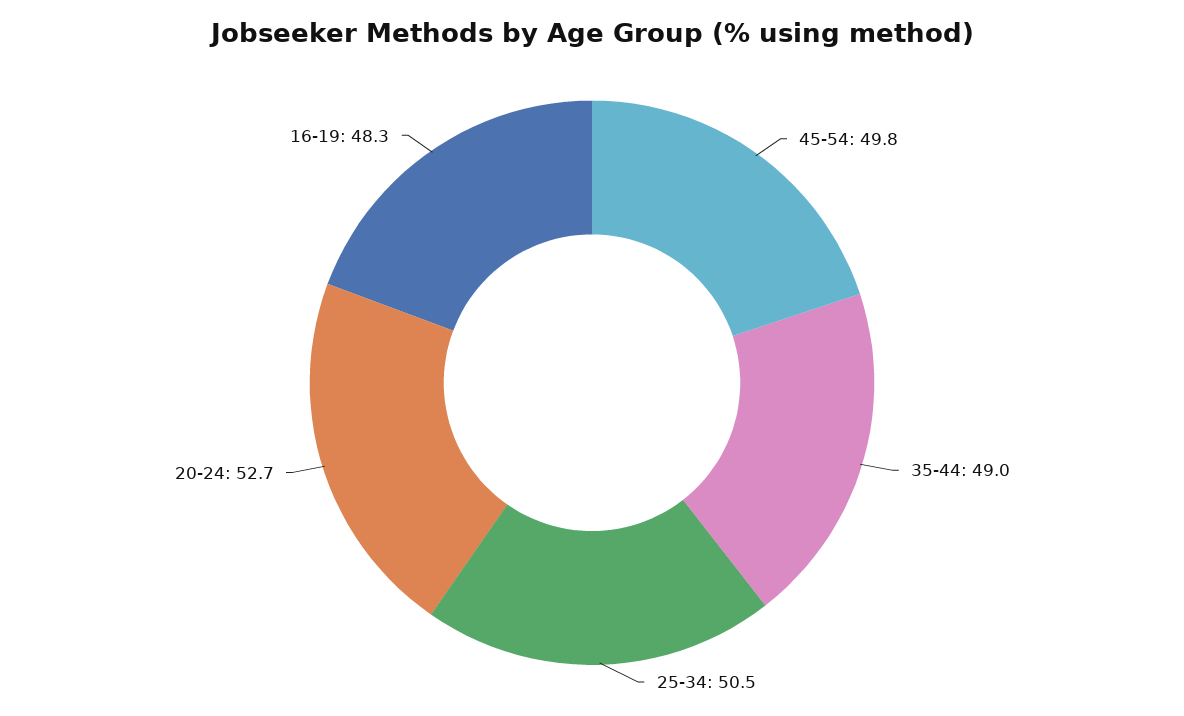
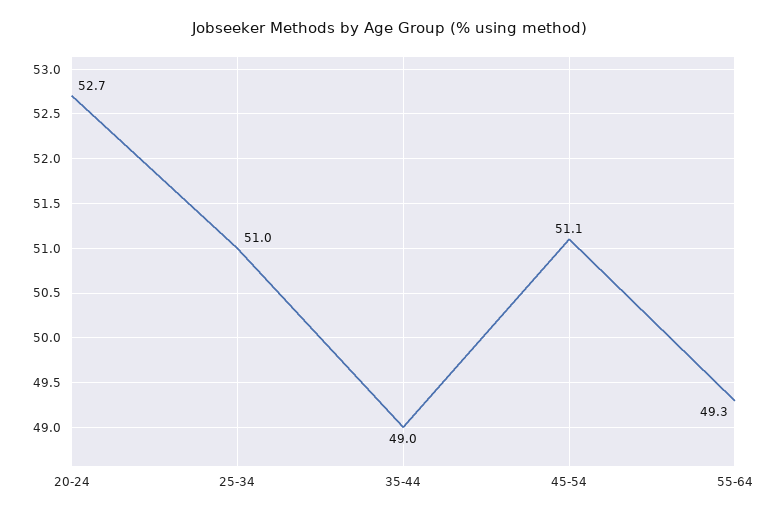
45-54: 49.8 -> 51.1
25-34: 50.5 -> 51
16-19: 48.3 -> none
55-64: none -> 49.3

